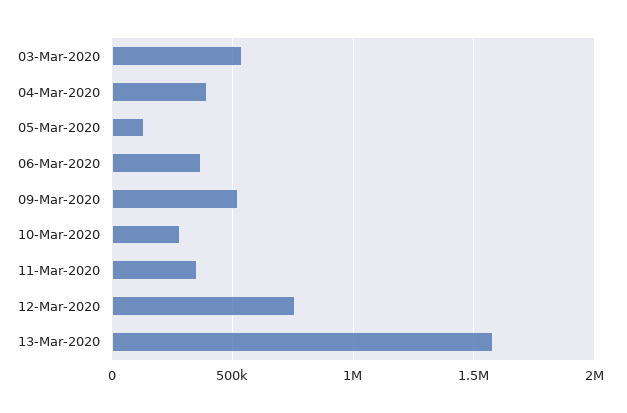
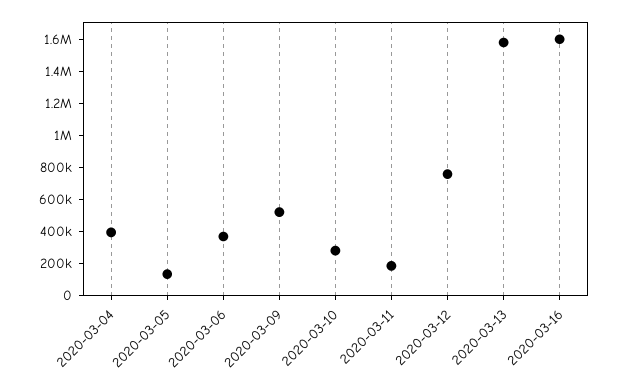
03-Mar-2020: 550000 -> none
11-Mar-2020: 350000 -> 200000
2020-03-16: none -> 1600000

